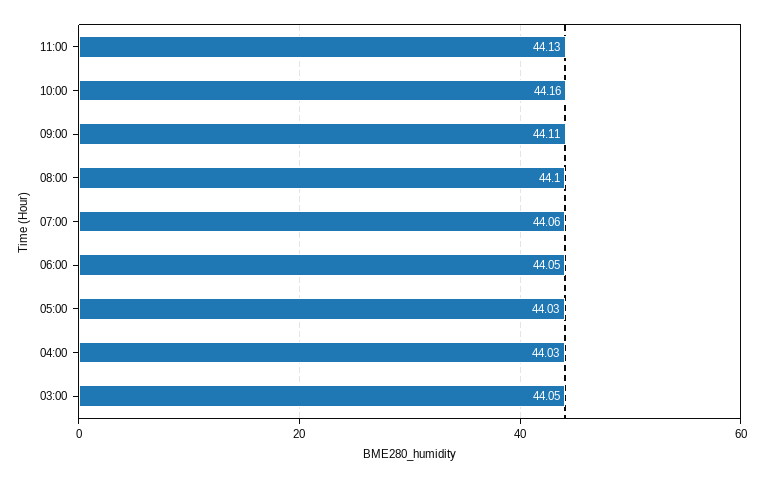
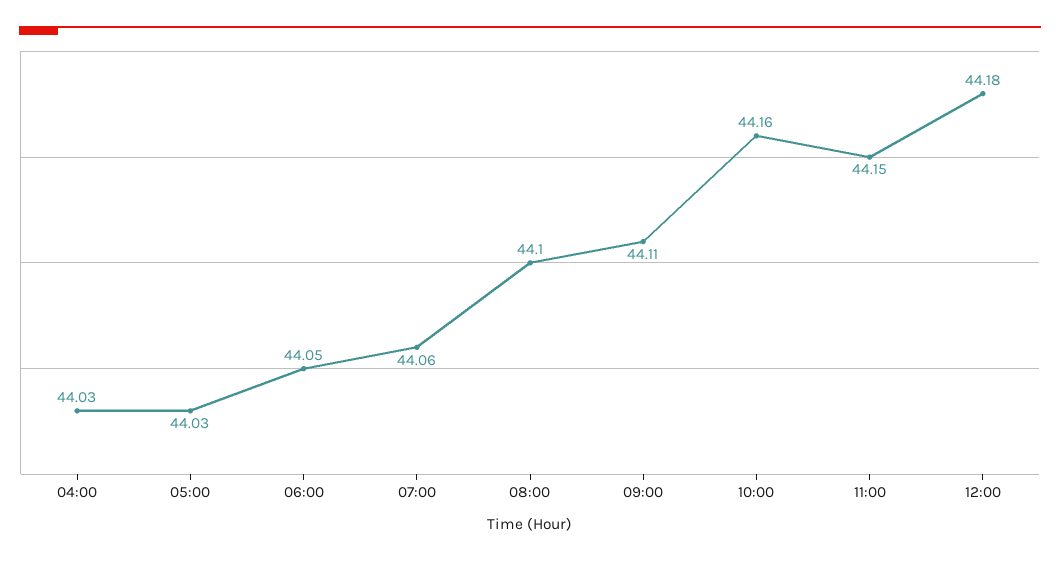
11:00: 44.13 -> 44.15
03:00: 44.05 -> none
12:00: none -> 44.18

